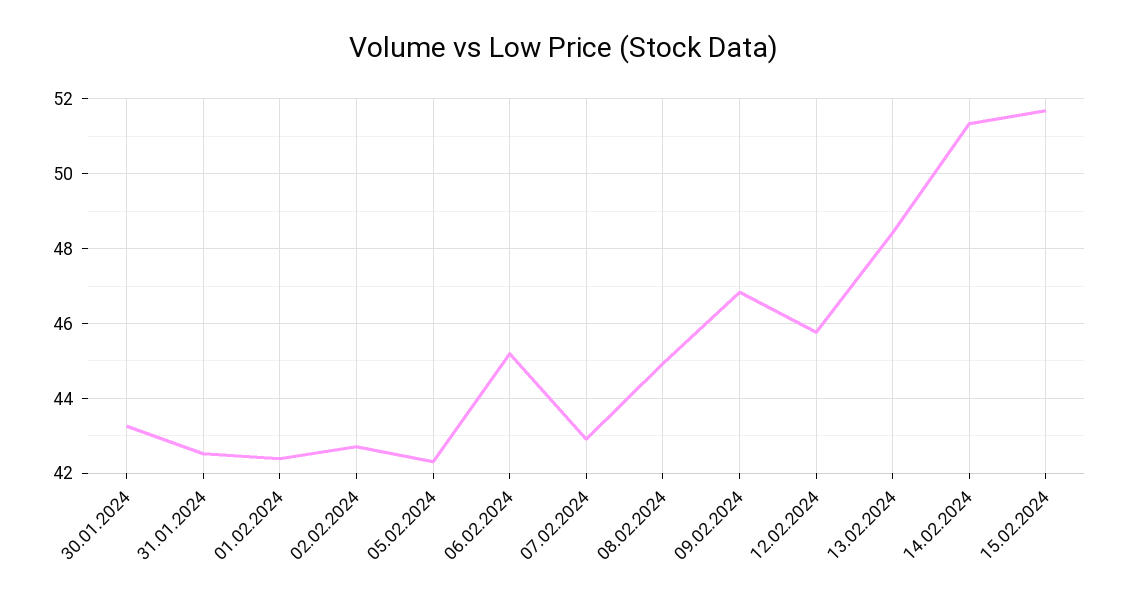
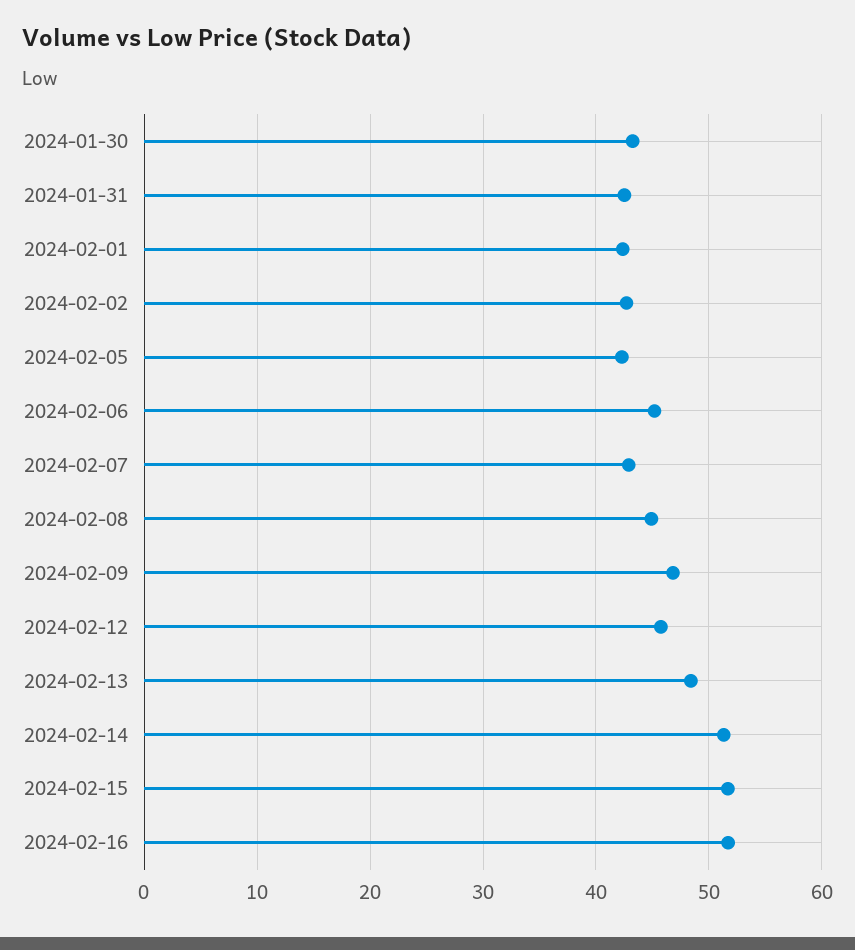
2024-02-16: none -> 52

